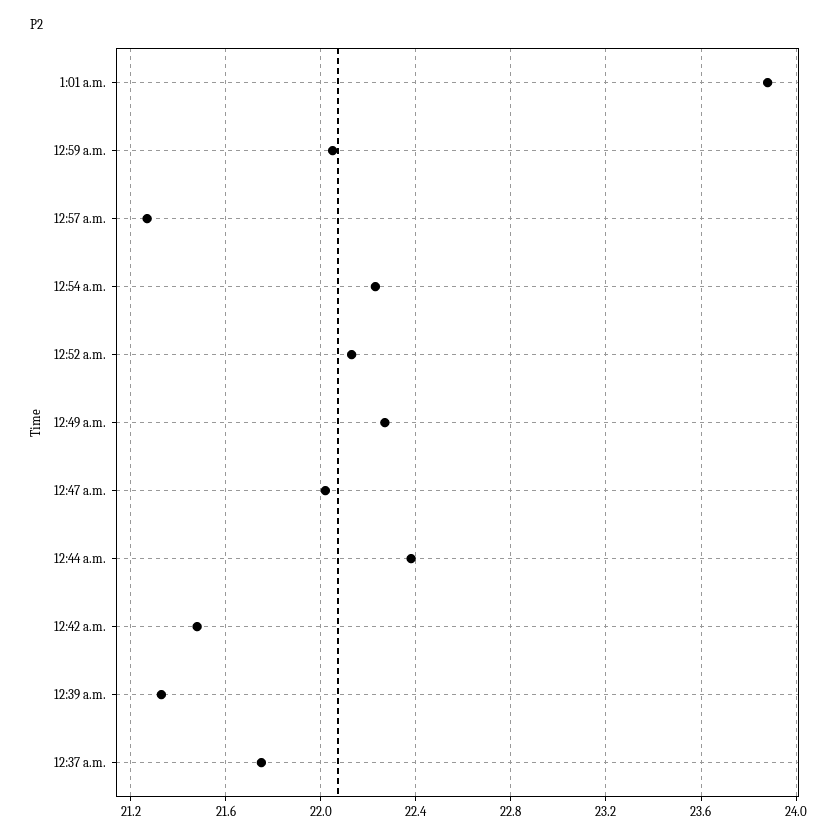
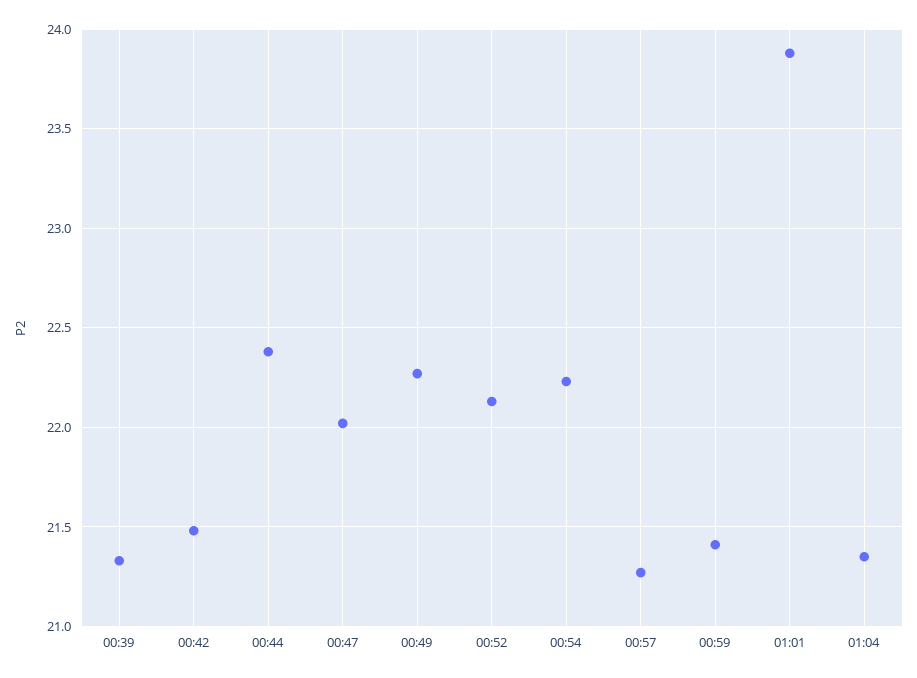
12:59 a.m.: 22.05 -> 21.4
12:37 a.m.: 21.75 -> none
01:04: none -> 21.35

